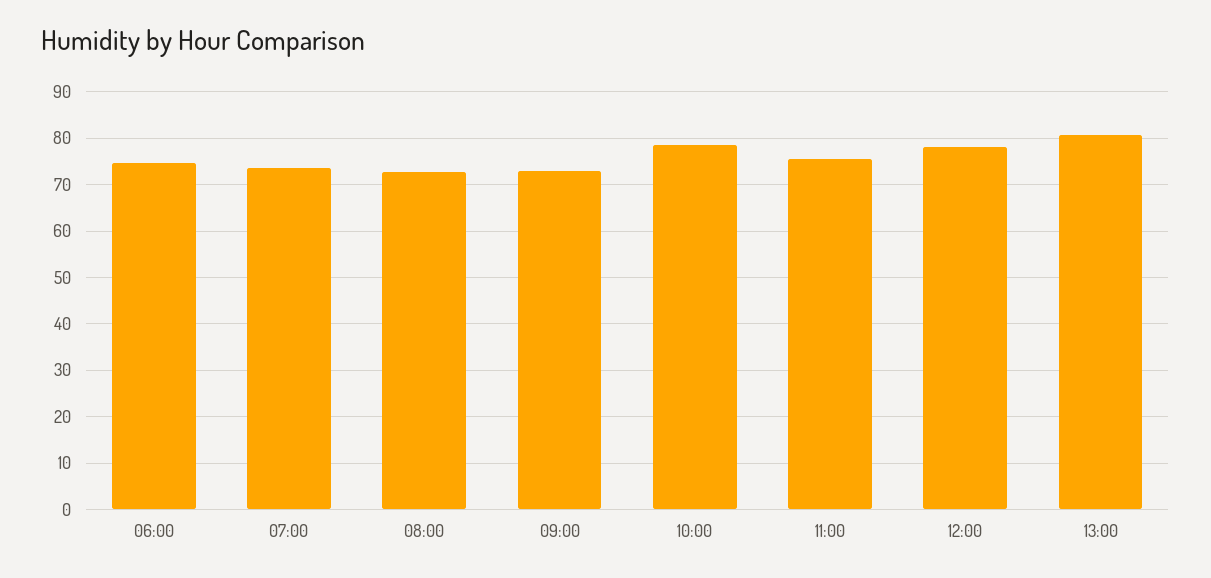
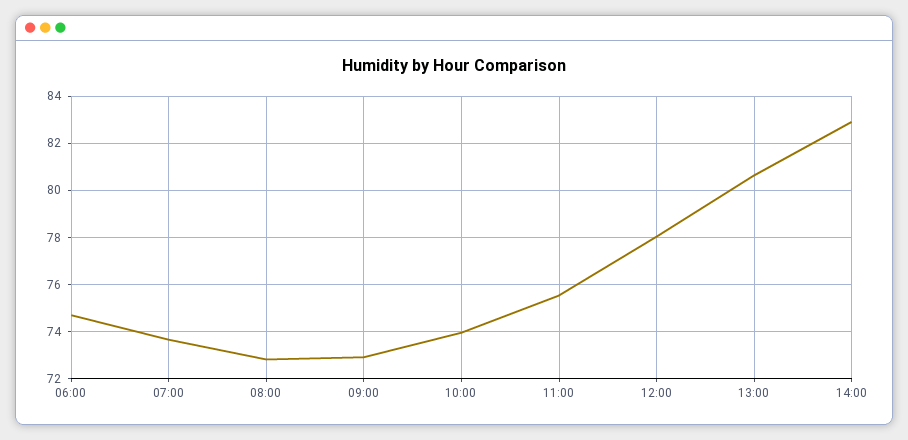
10:00: 78 -> 74
14:00: none -> 83

